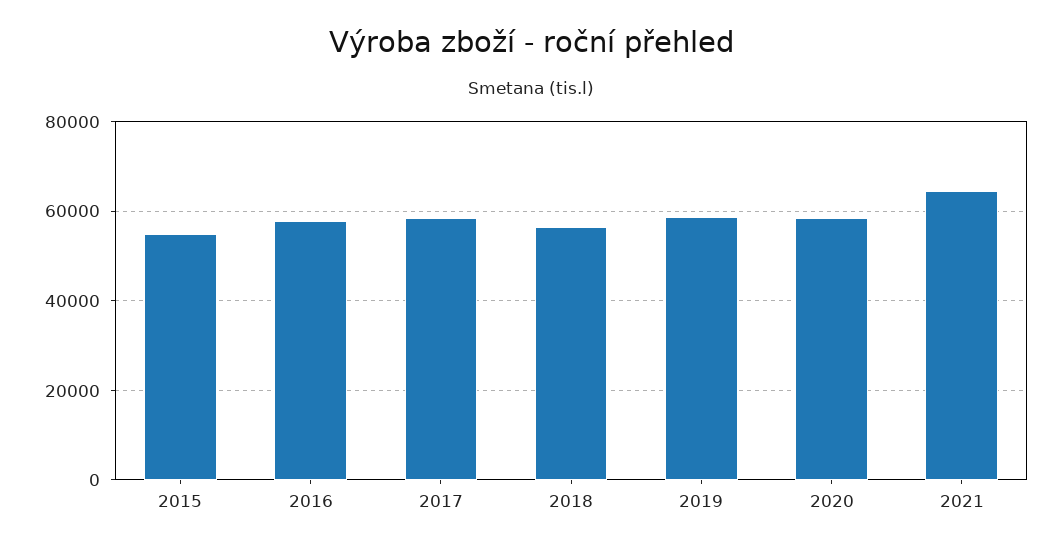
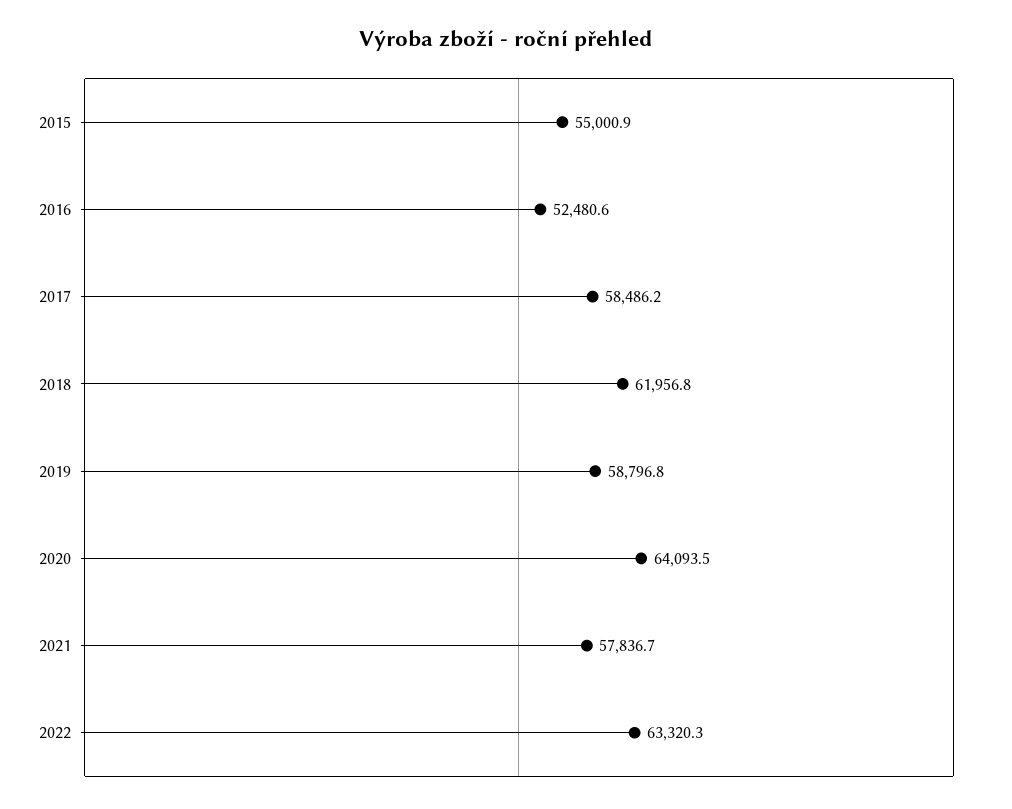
2016: 58000 -> 52480.6
2018: 56000 -> 61956.8
2020: 58000 -> 64093.5
2021: 64000 -> 57836.7
2022: none -> 63320.3

